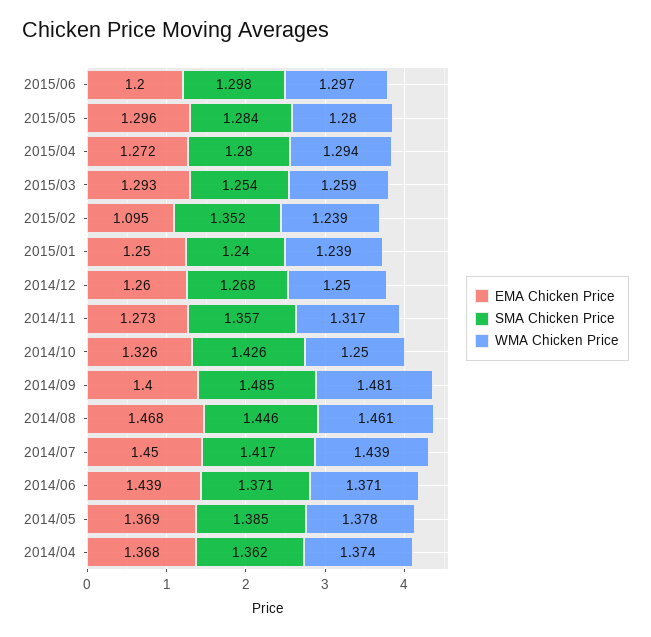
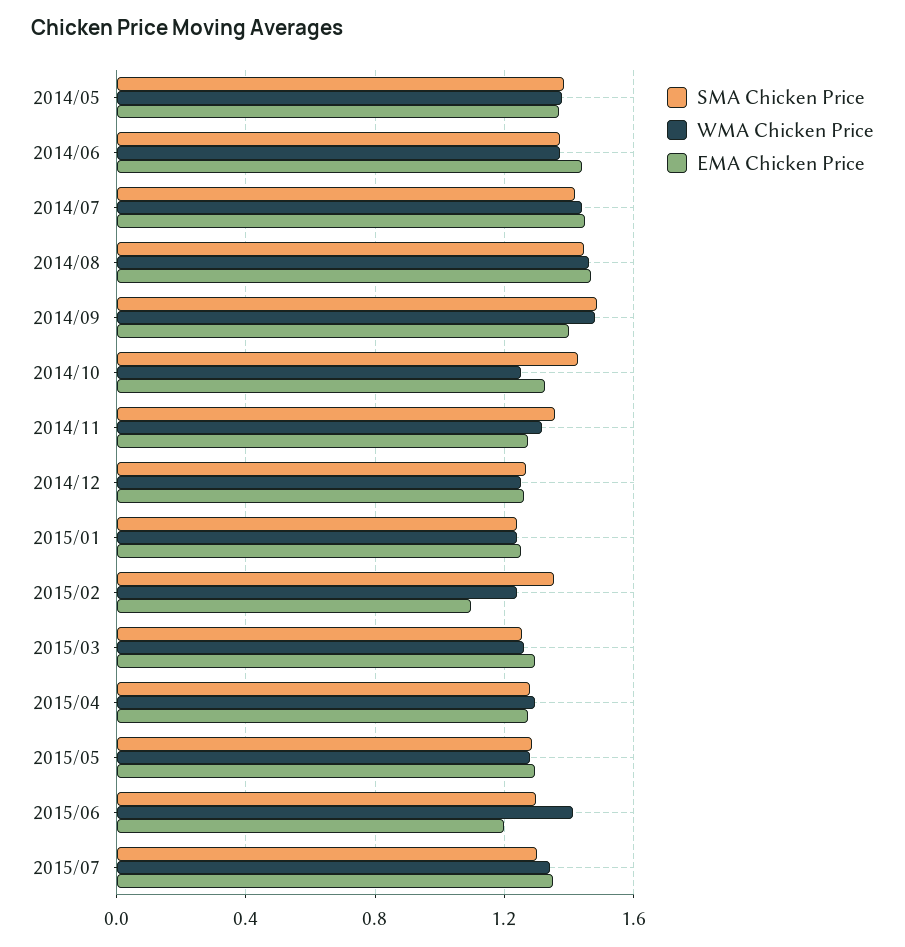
WMA Chicken Price, 2015/06: 1.297 -> 1.4
EMA Chicken Price, 2014/04: 1.368 -> none
SMA Chicken Price, 2014/04: 1.362 -> none
WMA Chicken Price, 2014/04: 1.374 -> none
SMA Chicken Price, 2015/07: none -> 1.3
WMA Chicken Price, 2015/07: none -> 1.35
EMA Chicken Price, 2015/07: none -> 1.35

